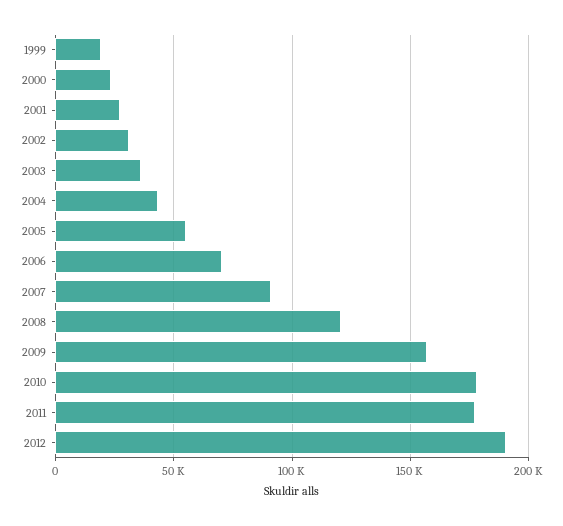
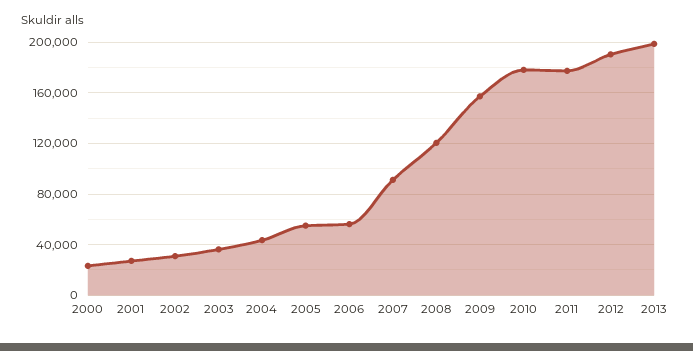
1999: 20000 -> none
2006: 70000 -> 55000
2013: none -> 200000

